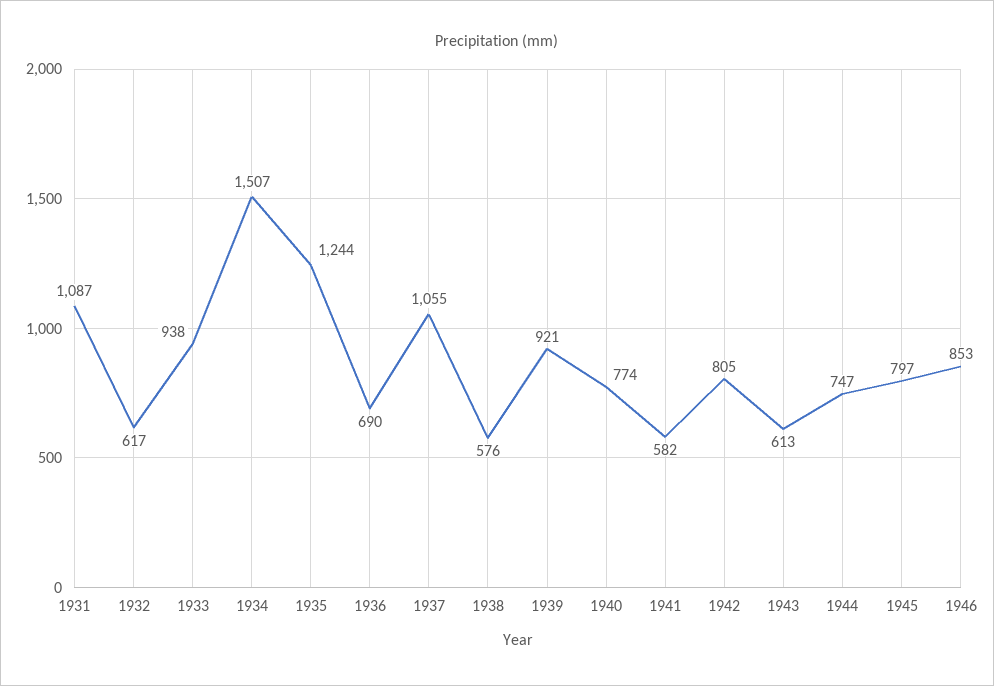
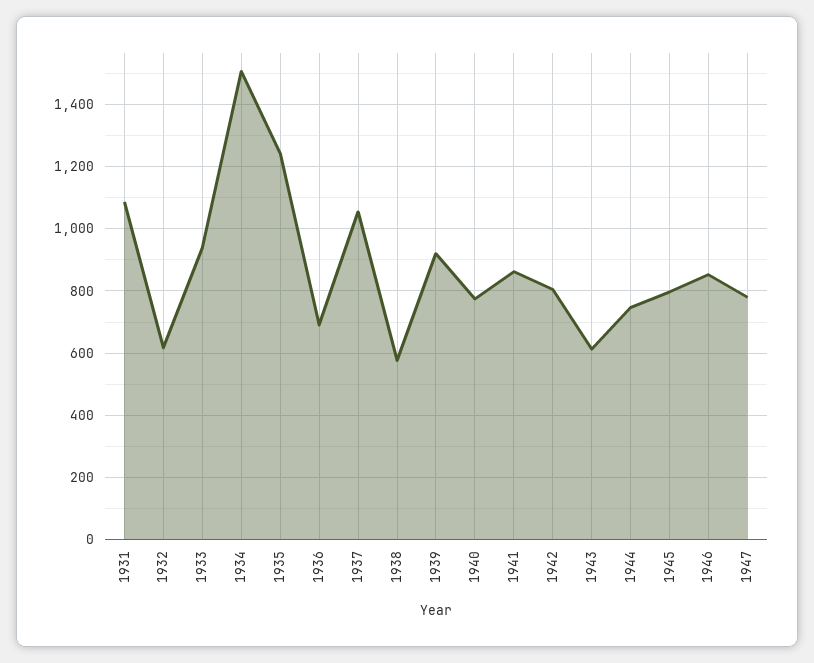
1941: 582 -> 860
1947: none -> 780

